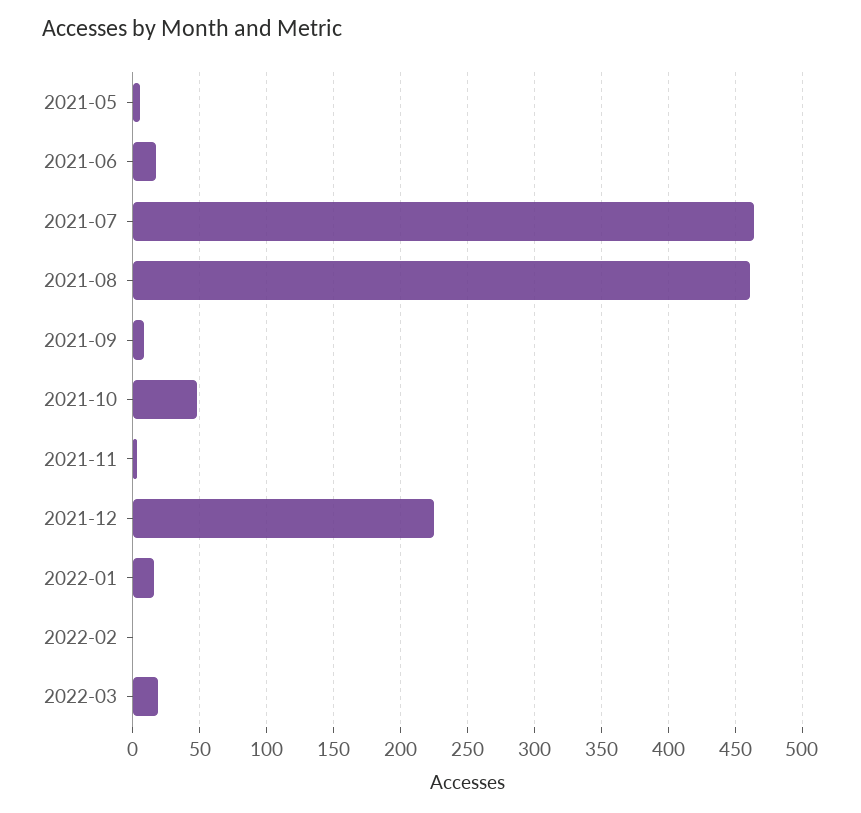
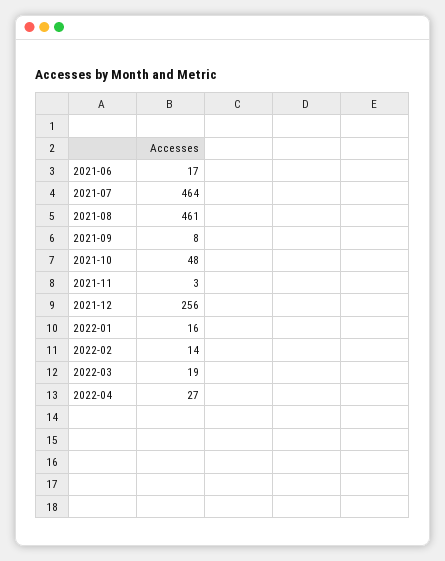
2021-05: 5 -> none
2021-12: 225 -> 256
2022-02: 0 -> 14
2022-04: none -> 27

